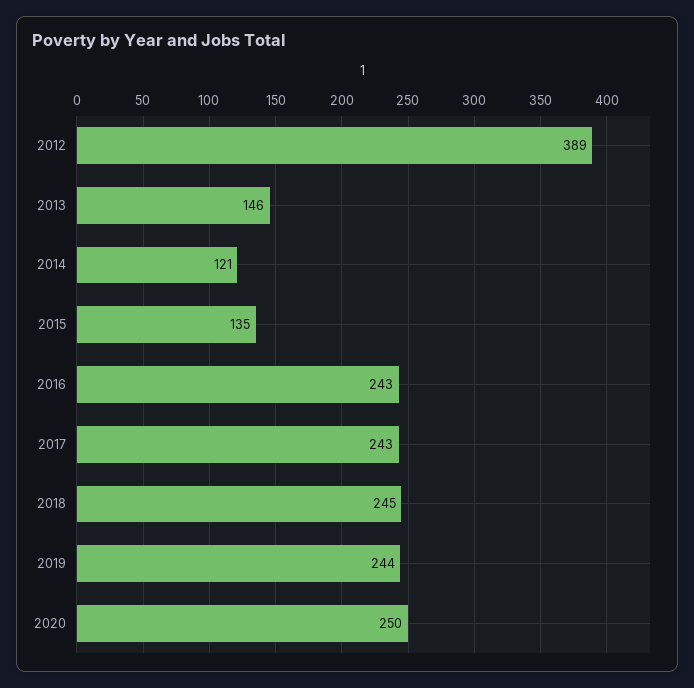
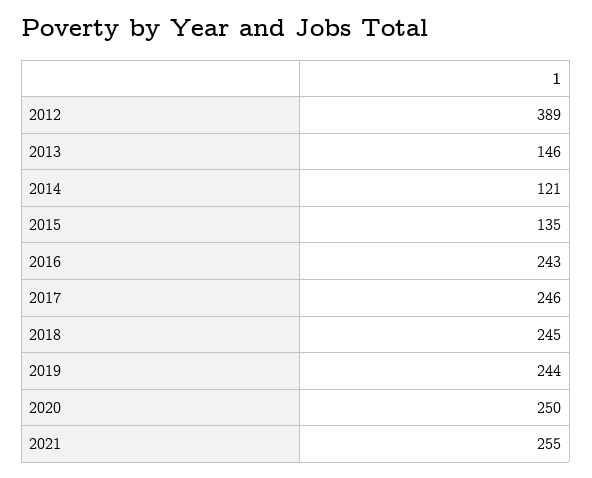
2017: 243 -> 246
2021: none -> 255

